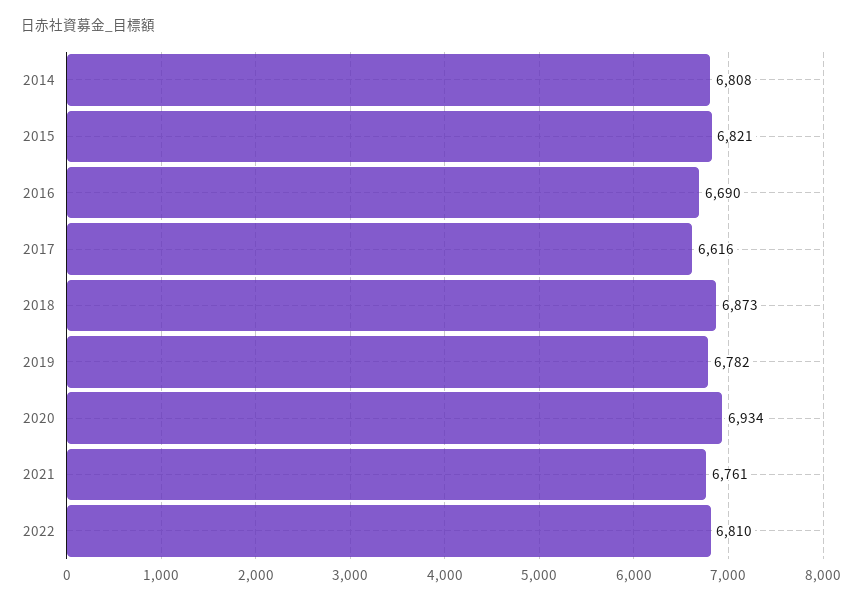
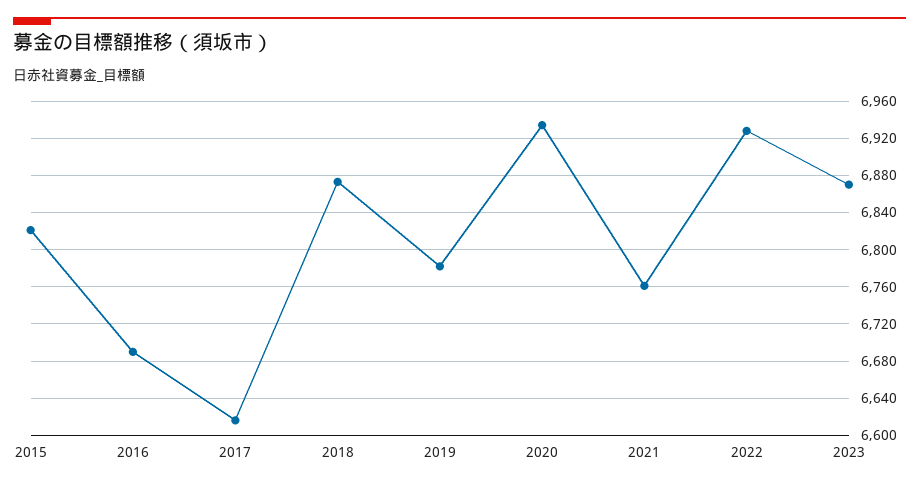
2014: 6808 -> none
2022: 6810 -> 6930
2023: none -> 6870

